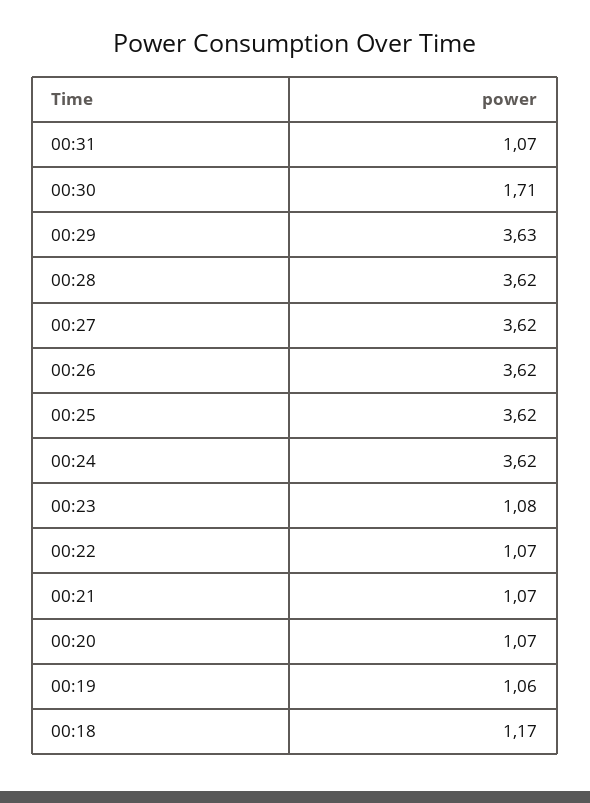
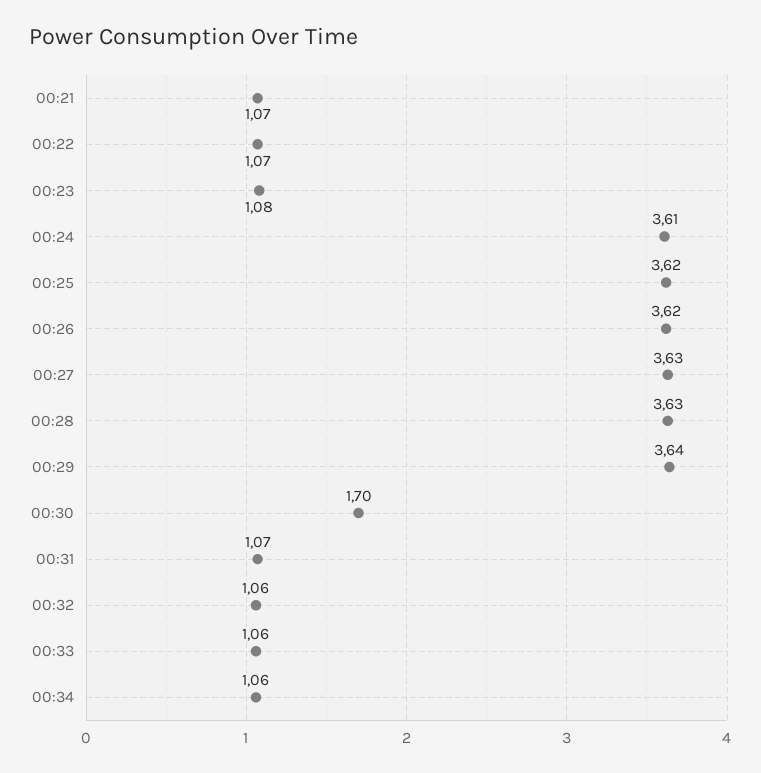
00:30: 1.71 -> 1.7
00:29: 3.63 -> 3.64
00:28: 3.62 -> 3.63
00:27: 3.62 -> 3.63
00:24: 3.62 -> 3.61
00:20: 1.07 -> none
00:19: 1.06 -> none
00:18: 1.17 -> none
00:32: none -> 1.06
00:33: none -> 1.06
00:34: none -> 1.06

